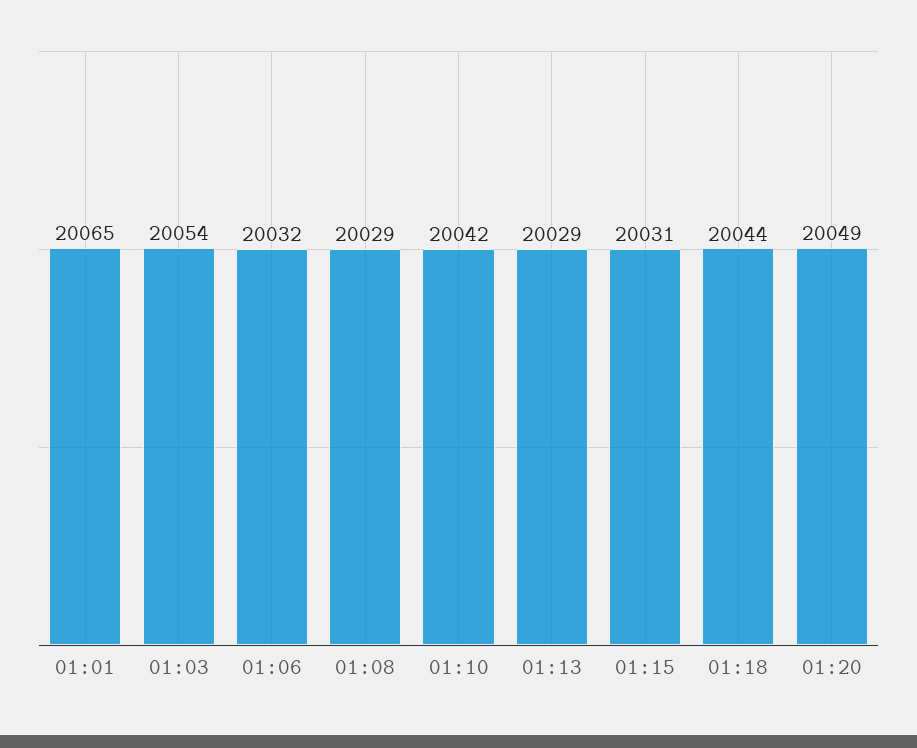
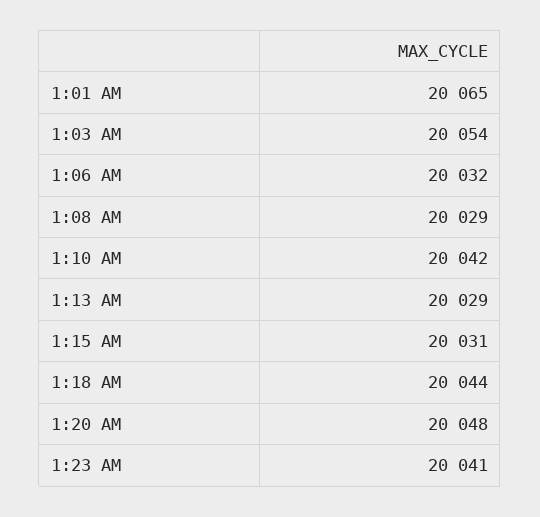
01:20: 20049 -> 20048
1:23 AM: none -> 20041

